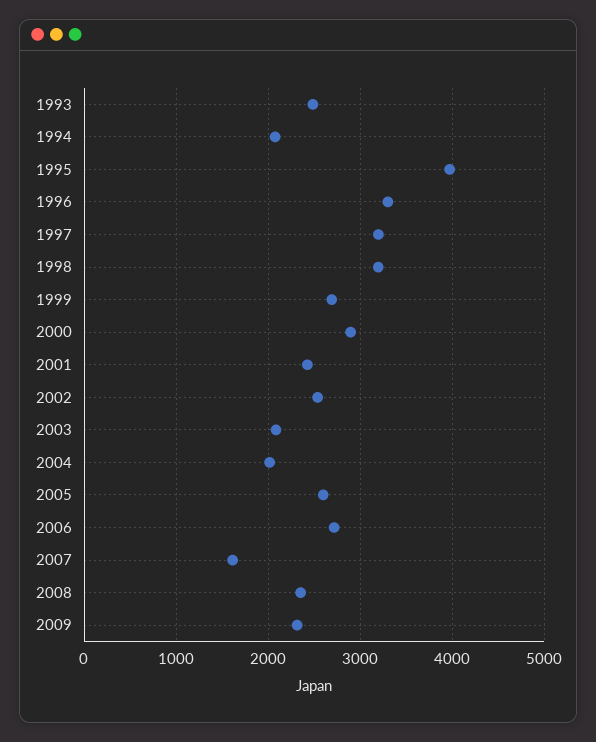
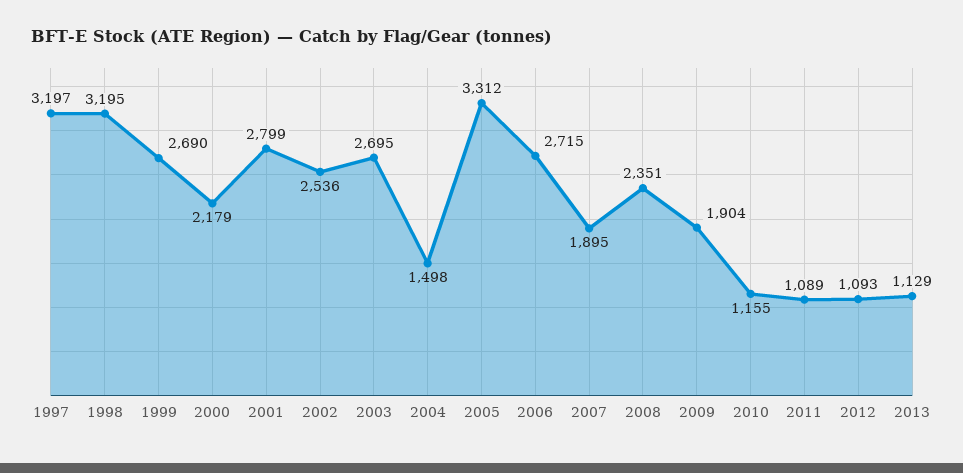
1993: 2500 -> none
1994: 2100 -> none
1995: 4000 -> none
1996: 3300 -> none
2000: 2900 -> 2179
2001: 2400 -> 2799
2003: 2100 -> 2695
2004: 2000 -> 1498
2005: 2600 -> 3312
2007: 1600 -> 1895
2009: 2300 -> 1904
2010: none -> 1155
2011: none -> 1089
2012: none -> 1093
2013: none -> 1129

